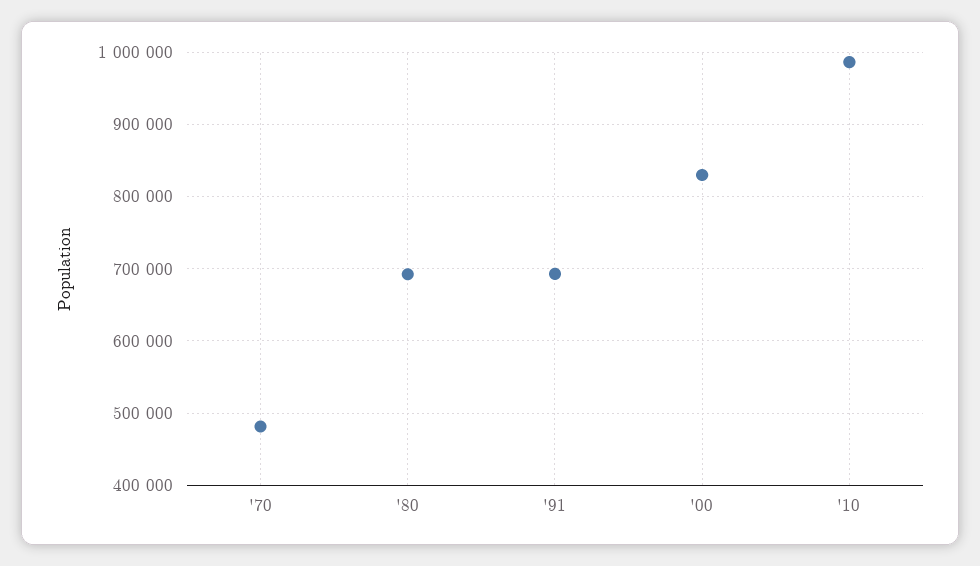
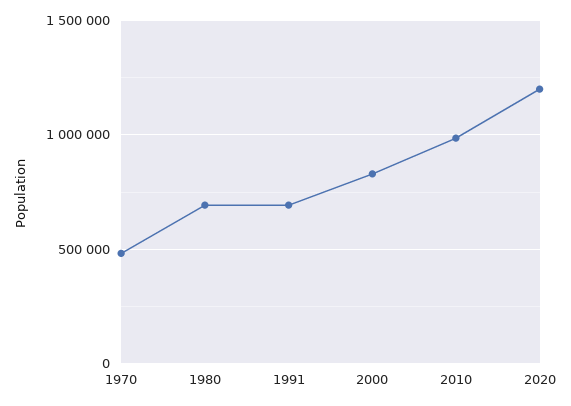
2020: none -> 1200000

